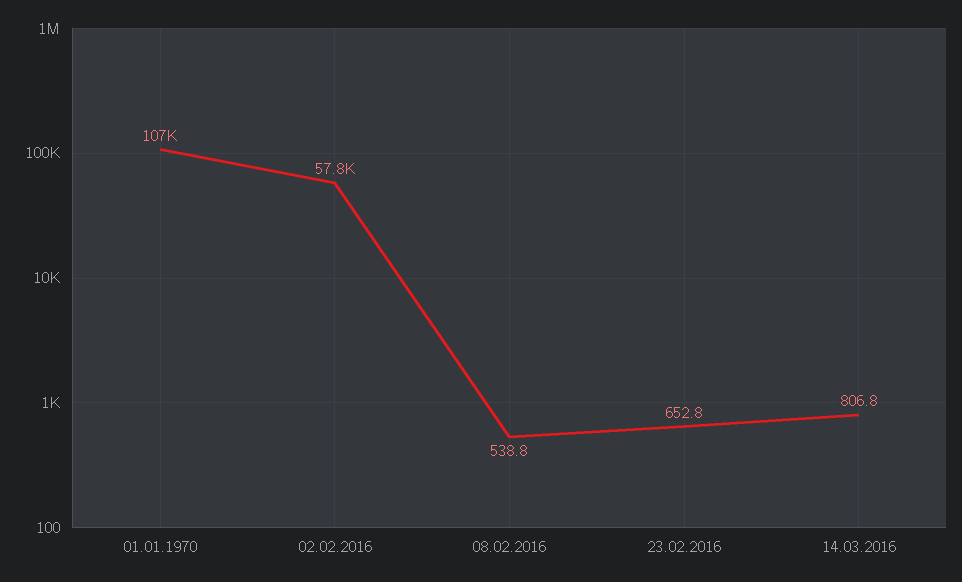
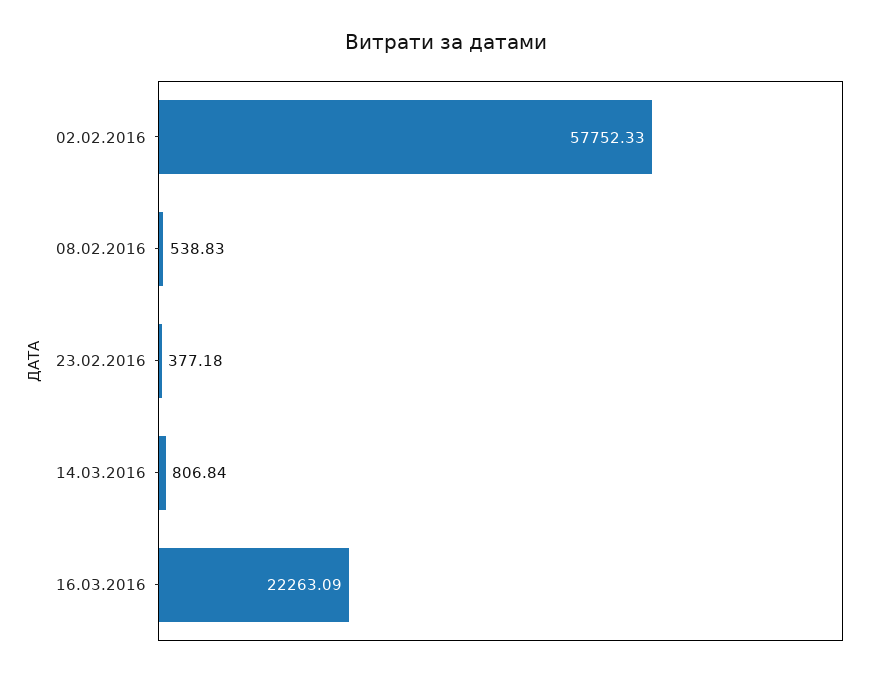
01.01.1970: 107000 -> none
23.02.2016: 652.8 -> 377.18
16.03.2016: none -> 22263.09

